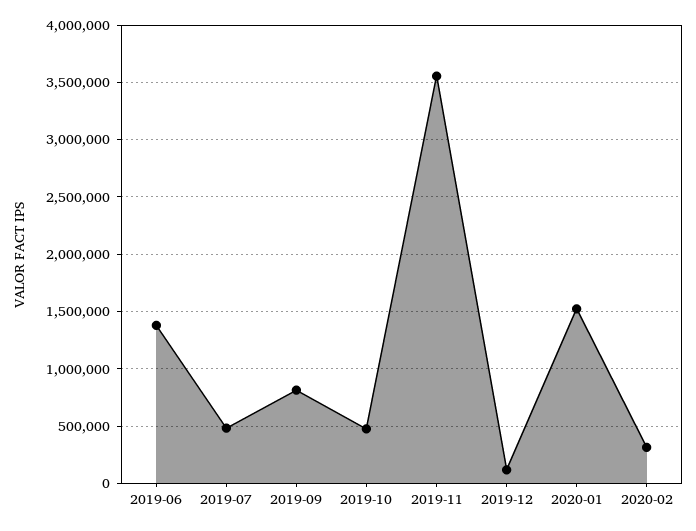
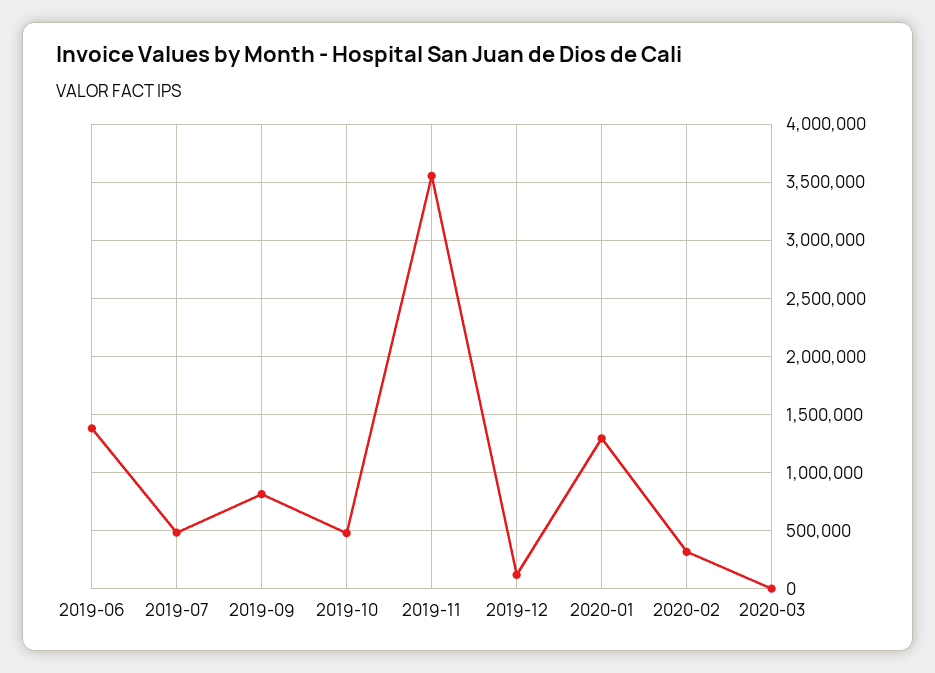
2020-01: 1500000 -> 1300000
2020-03: none -> 0

